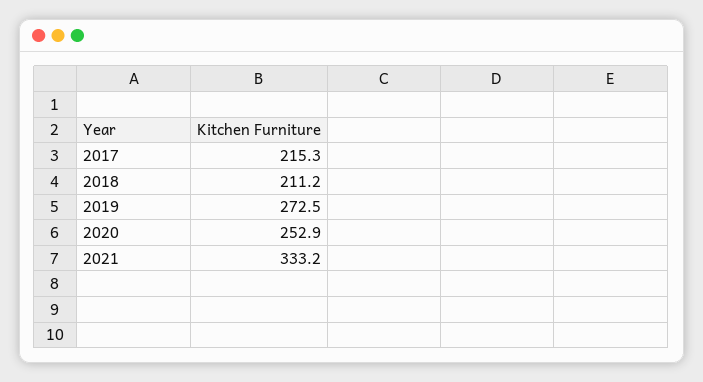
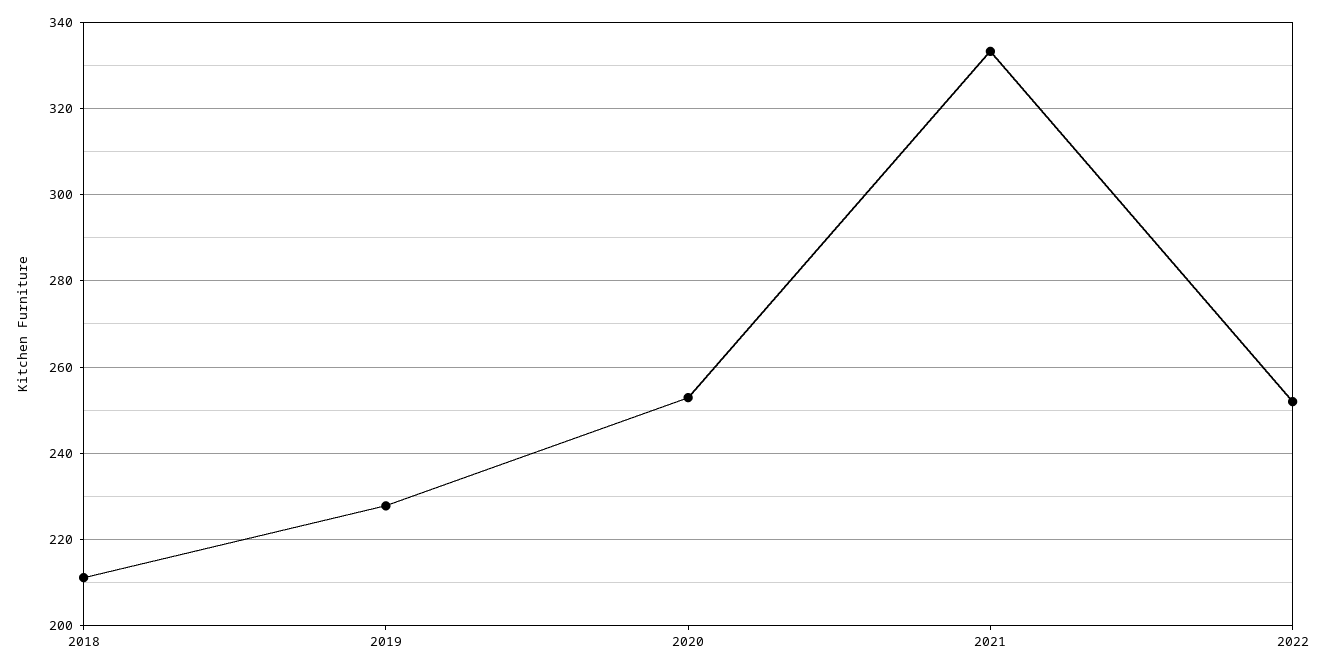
2017: 215.3 -> none
2019: 272.5 -> 228
2022: none -> 252

